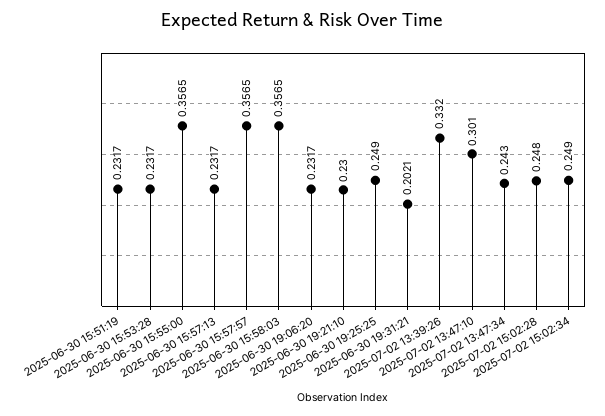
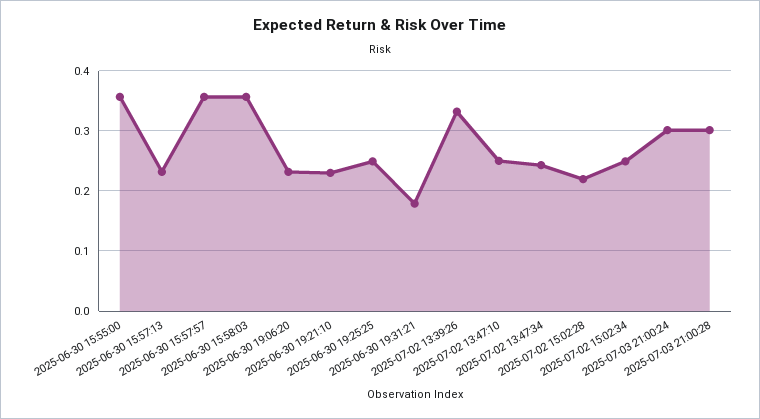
2025-06-30 15:51:19: 0.2317 -> none
2025-06-30 15:53:28: 0.2317 -> none
2025-06-30 19:31:21: 0.2021 -> 0.18
2025-07-02 13:47:10: 0.301 -> 0.25
2025-07-02 15:02:28: 0.248 -> 0.22
2025-07-03 21:00:24: none -> 0.3
2025-07-03 21:00:28: none -> 0.3

